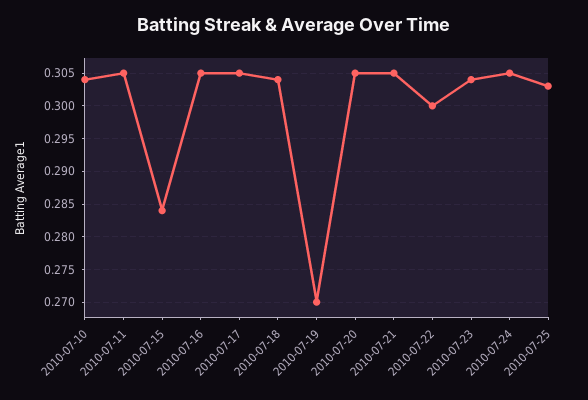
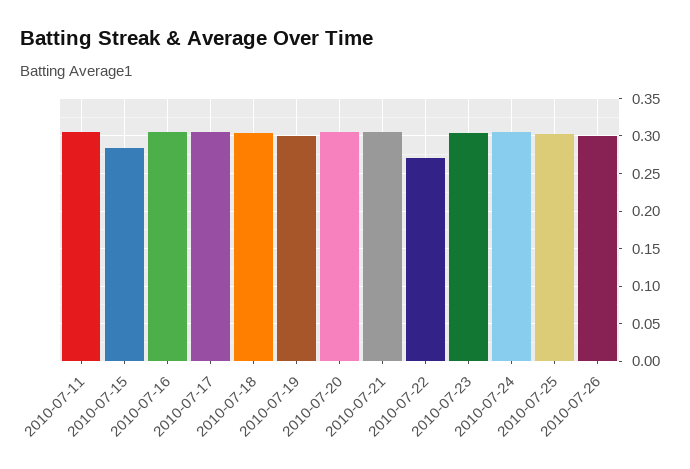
2010-07-10: 0.304 -> none
2010-07-19: 0.27 -> 0.3
2010-07-22: 0.3 -> 0.27
2010-07-26: none -> 0.3

